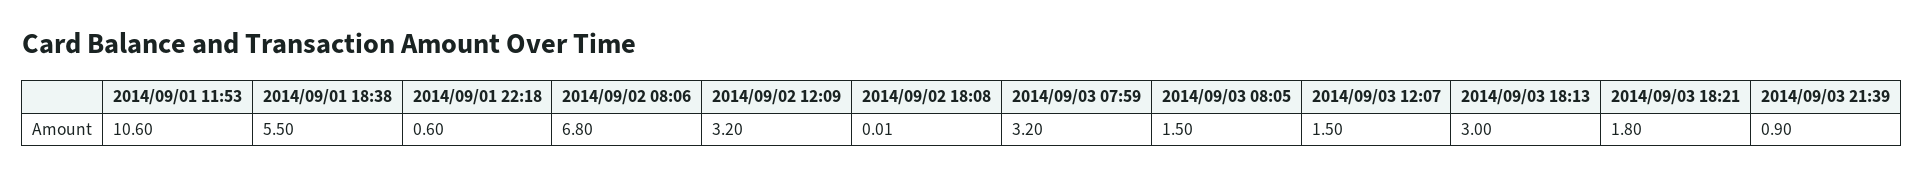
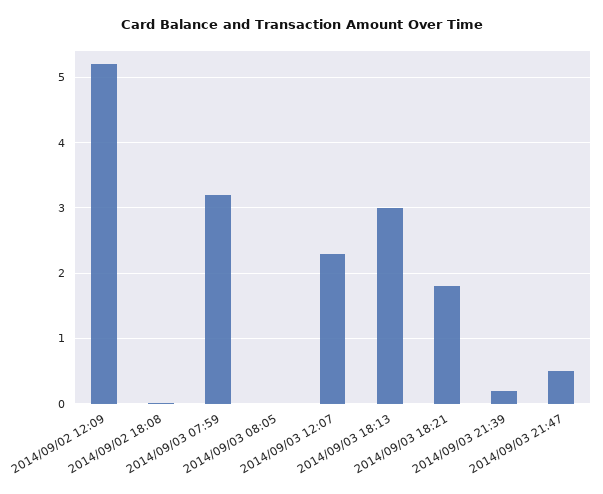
2014/09/01 11:53: 10.6 -> none
2014/09/01 18:38: 5.5 -> none
2014/09/01 22:18: 0.6 -> none
2014/09/02 08:06: 6.8 -> none
2014/09/02 12:09: 3.2 -> 5.2
2014/09/03 08:05: 1.5 -> 0
2014/09/03 12:07: 1.5 -> 2.3
2014/09/03 21:39: 0.9 -> 0.2
2014/09/03 21:47: none -> 0.5

